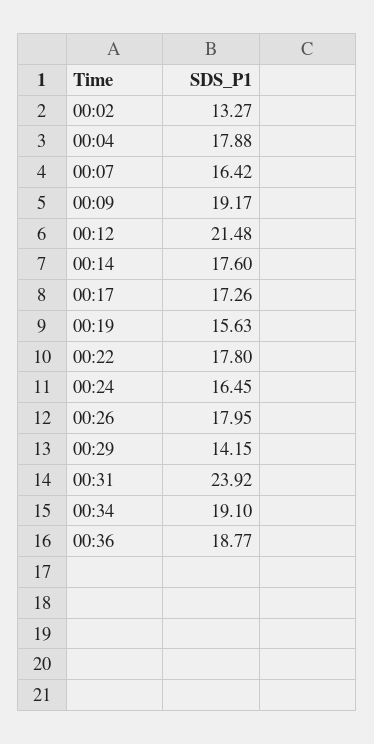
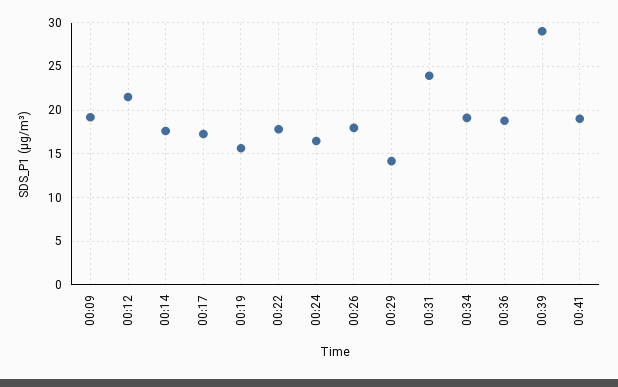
00:02: 13.27 -> none
00:04: 17.88 -> none
00:07: 16.42 -> none
00:39: none -> 29
00:41: none -> 19

